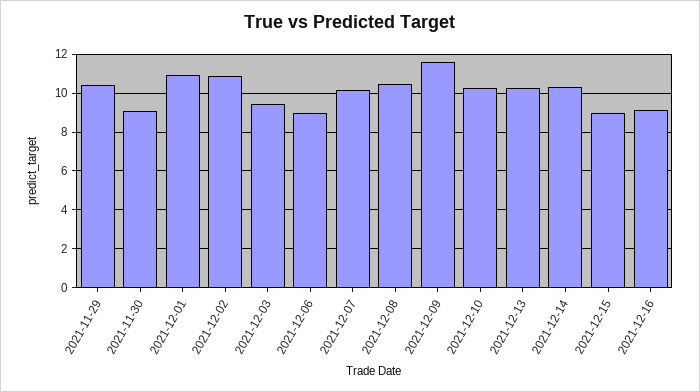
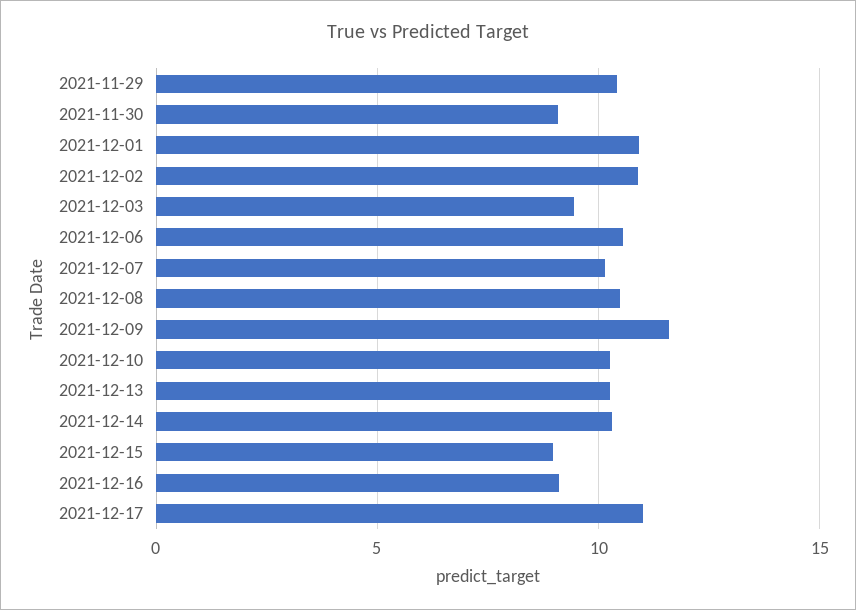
2021-12-06: 9 -> 10.5
2021-12-17: none -> 11

